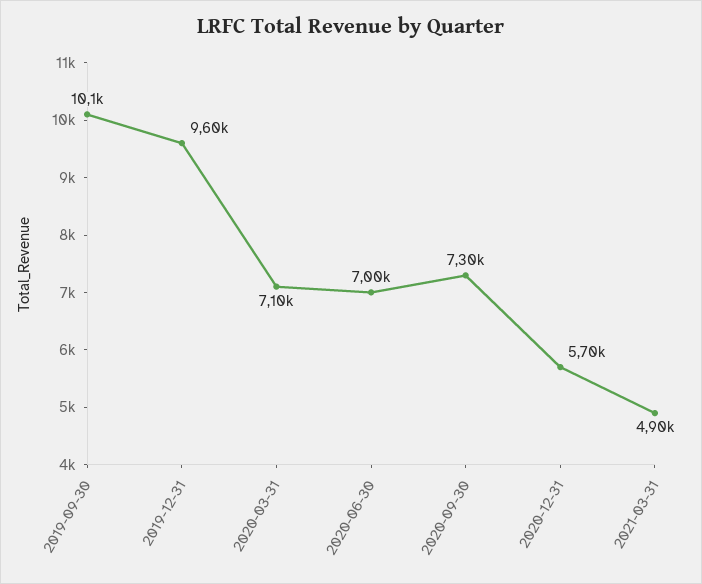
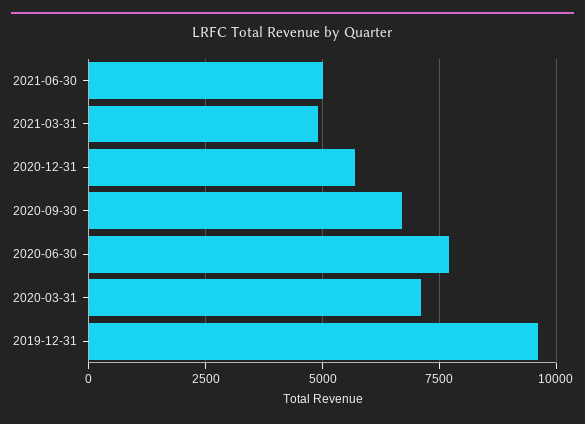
2019-09-30: 10100 -> none
2020-06-30: 7000 -> 7750
2020-09-30: 7300 -> 6750
2021-06-30: none -> 5000

